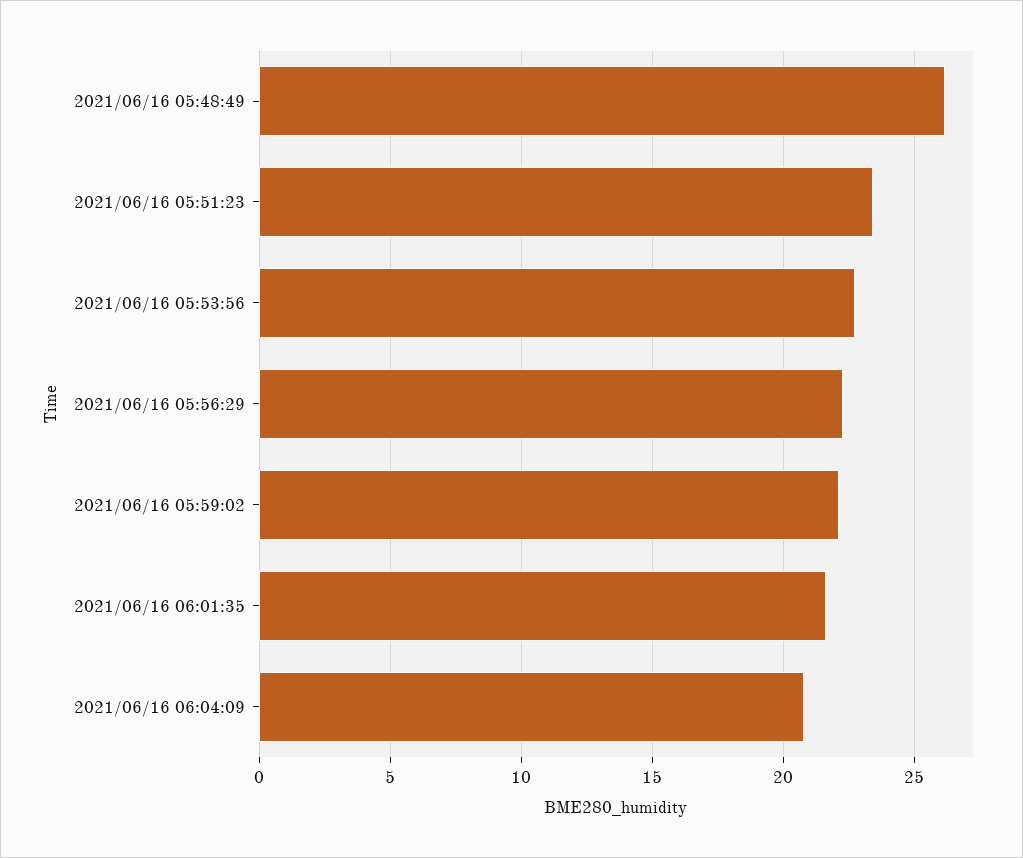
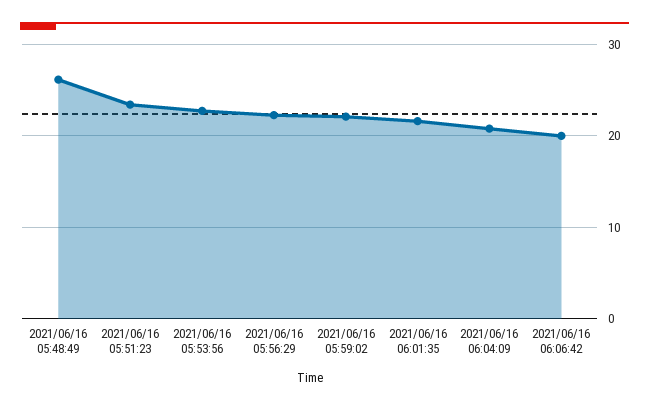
2021/06/16 06:06:42: none -> 20

